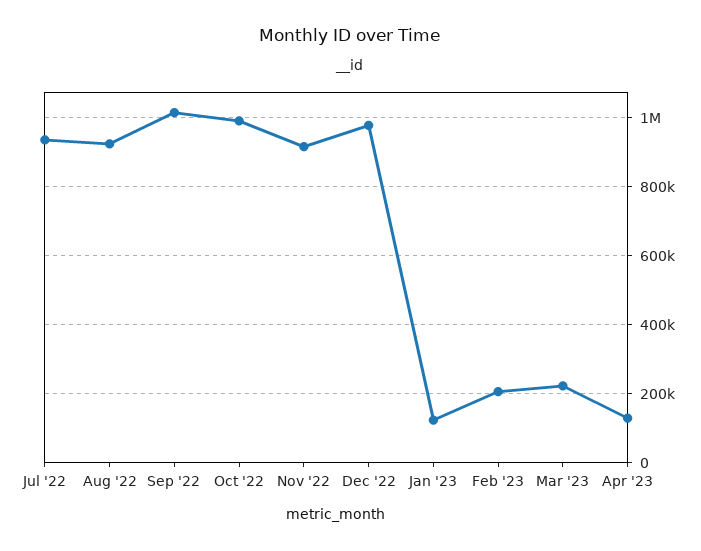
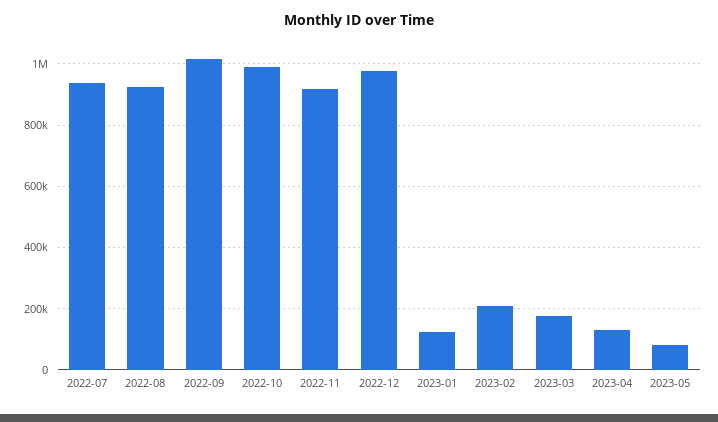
Mar '23: 220000 -> 180000
2023-05: none -> 80000

